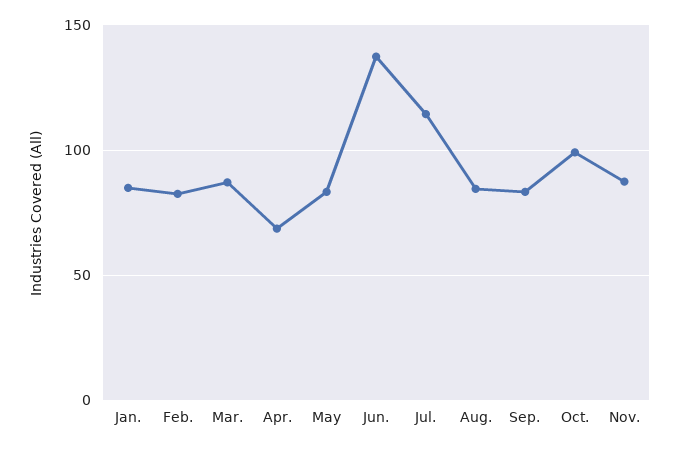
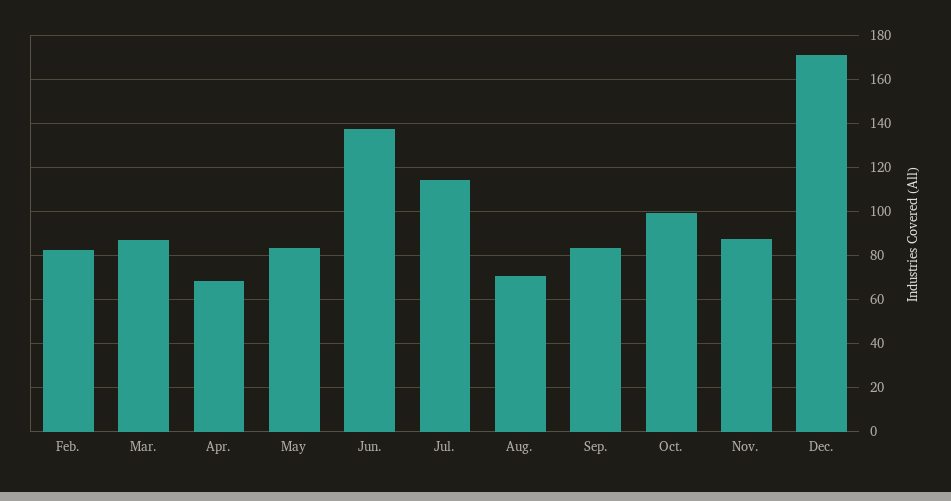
Jan.: 85 -> none
Aug.: 85 -> 70
Dec.: none -> 170

